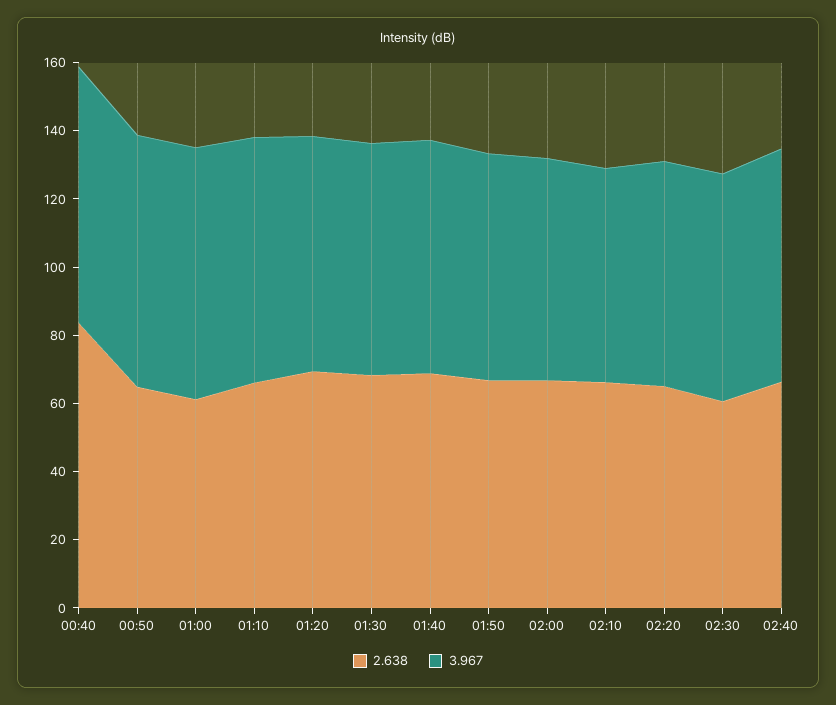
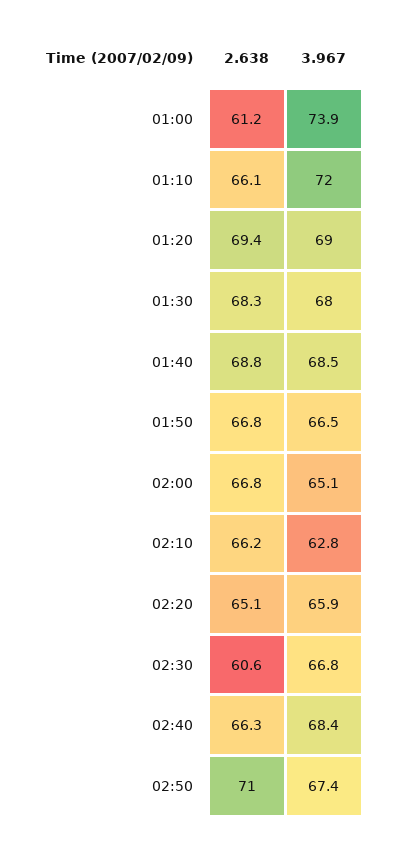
2.638, 00:40: 85 -> none
3.967, 00:40: 75 -> none
2.638, 00:50: 65 -> none
3.967, 00:50: 75 -> none
2.638, 02:50: none -> 71
3.967, 02:50: none -> 67.4

